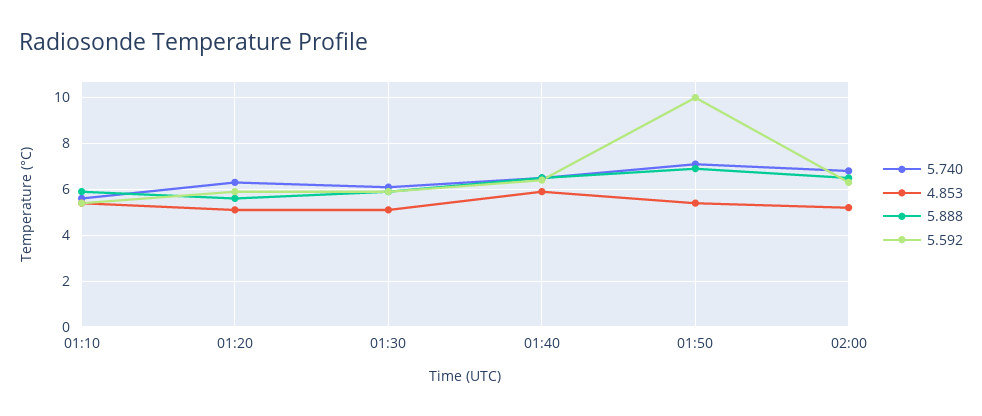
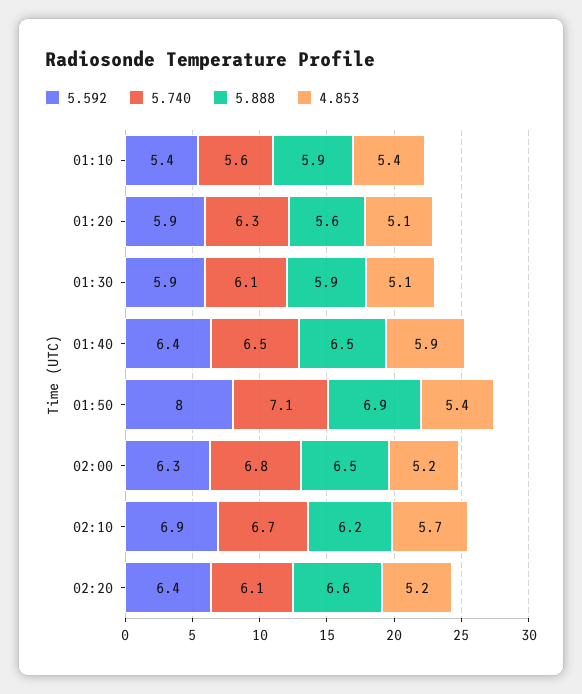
5.592, 01:50: 10 -> 8
5.592, 02:10: none -> 6.9
5.740, 02:10: none -> 6.7
5.888, 02:10: none -> 6.2
4.853, 02:10: none -> 5.7
5.592, 02:20: none -> 6.4
5.740, 02:20: none -> 6.1
5.888, 02:20: none -> 6.6
4.853, 02:20: none -> 5.2

